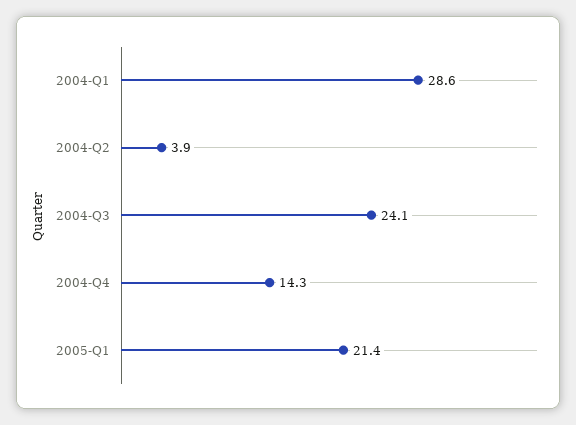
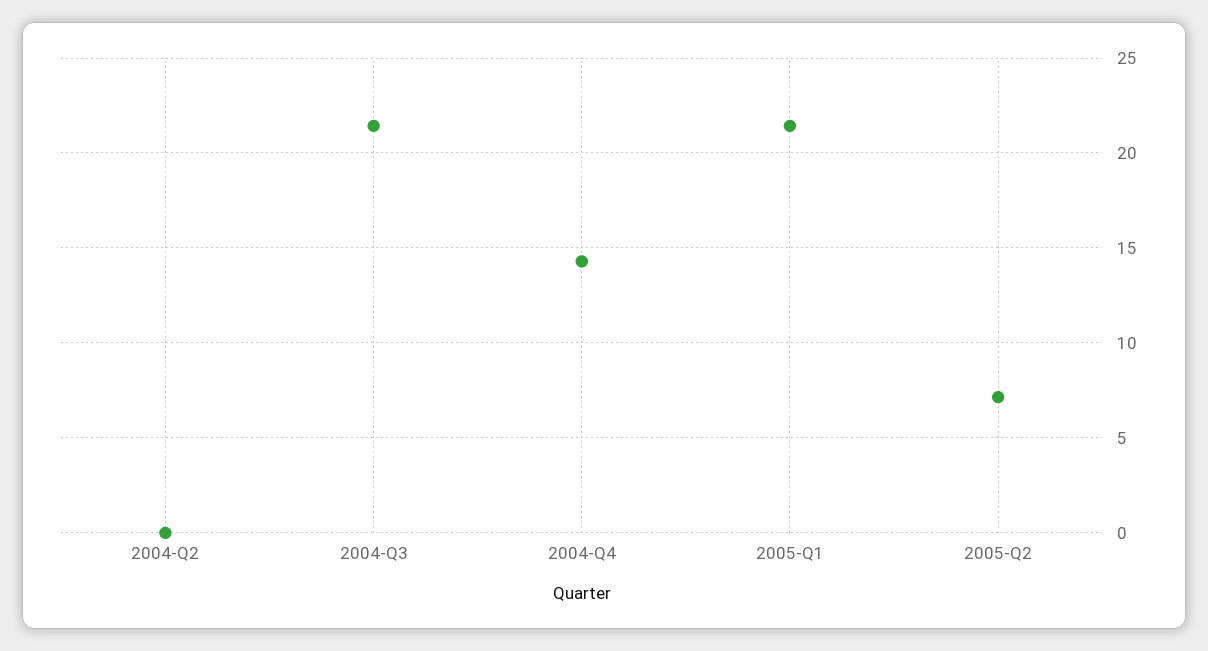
2004-Q1: 28.6 -> none
2004-Q2: 3.9 -> 0
2004-Q3: 24.1 -> 21.5
2005-Q2: none -> 7

